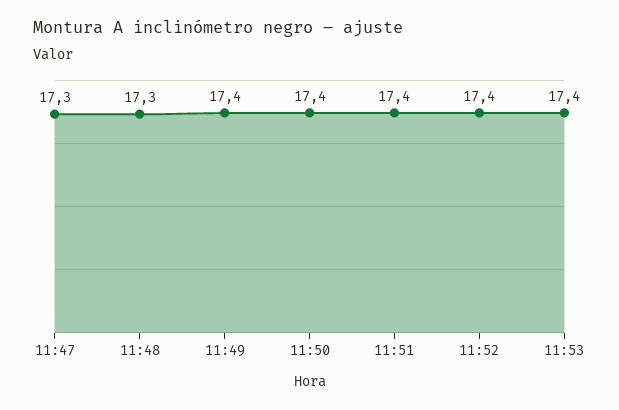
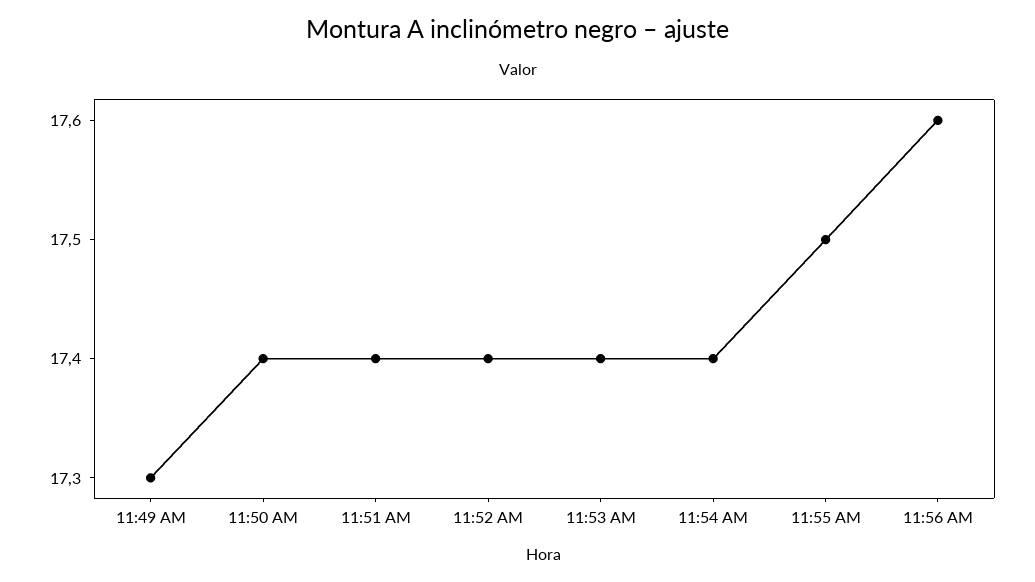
11:47: 17.3 -> none
11:48: 17.3 -> none
11:49: 17.4 -> 17.3
11:54 AM: none -> 17.4
11:55 AM: none -> 17.5
11:56 AM: none -> 17.6

